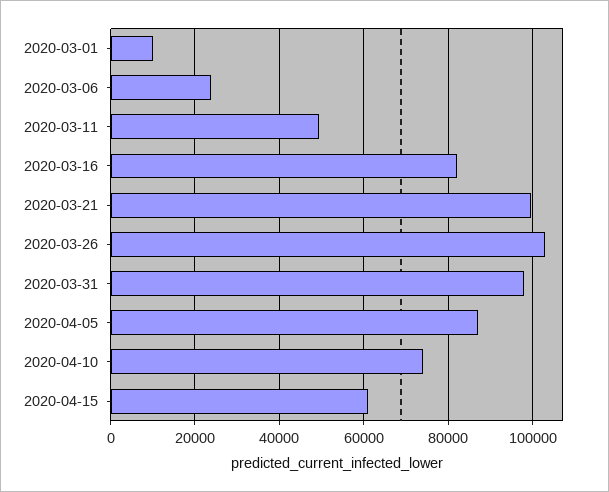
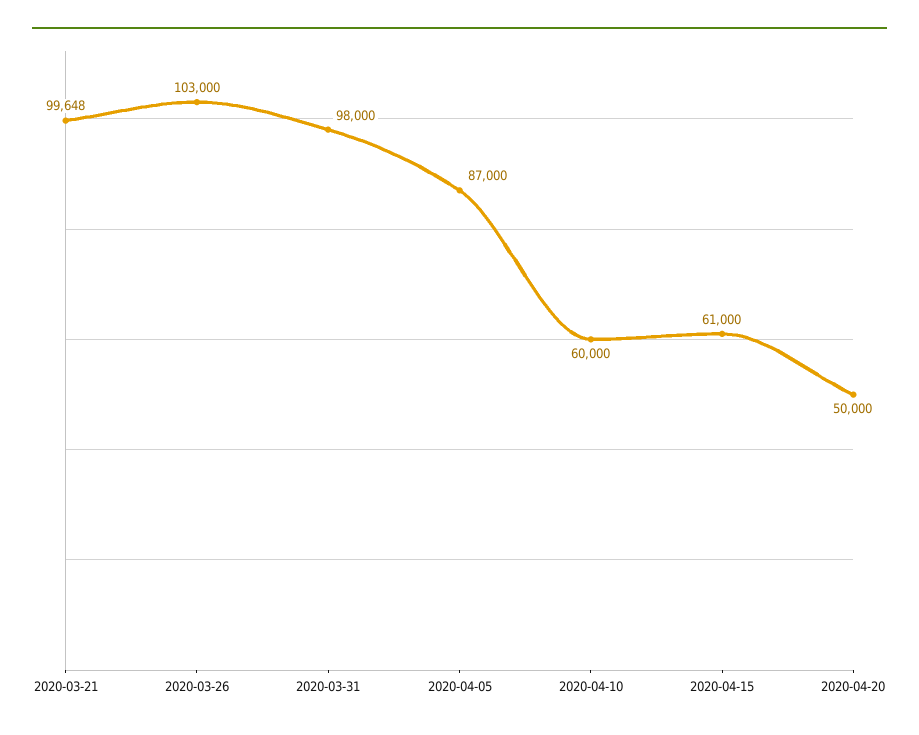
2020-03-01: 10000 -> none
2020-03-06: 24000 -> none
2020-03-11: 50000 -> none
2020-03-16: 82000 -> none
2020-04-10: 74000 -> 60000
2020-04-20: none -> 50000

